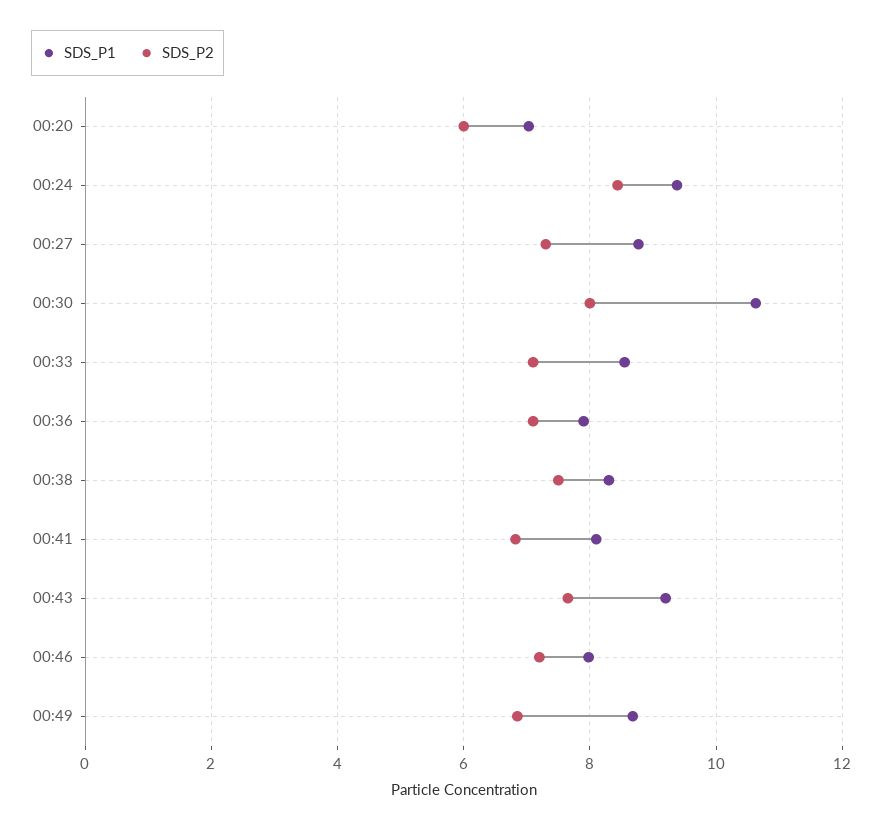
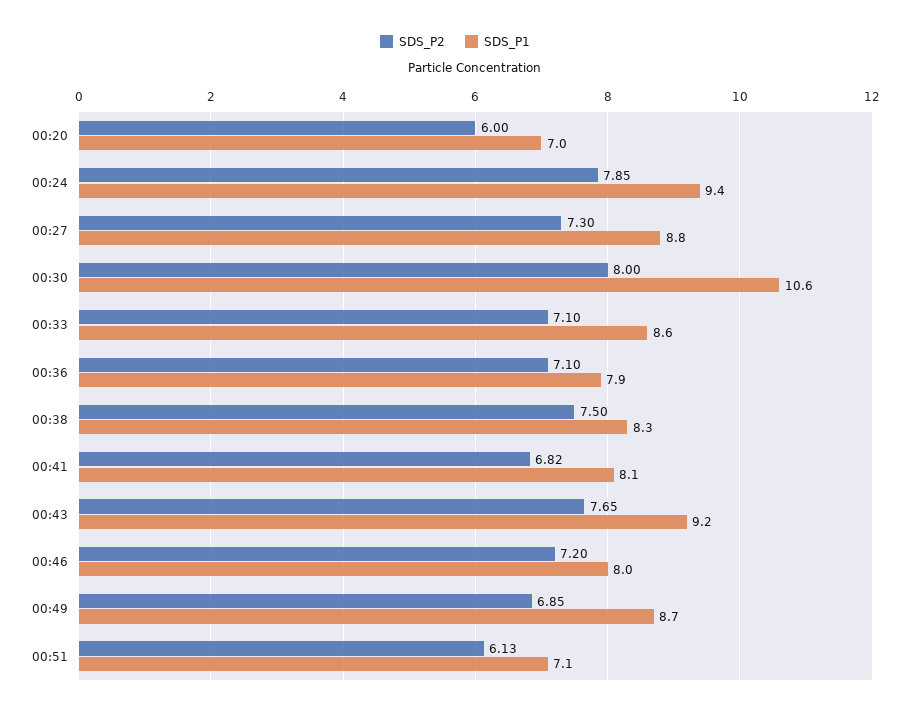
SDS_P2, 00:24: 8.4 -> 7.85
SDS_P2, 00:51: none -> 6.13
SDS_P1, 00:51: none -> 7.1

